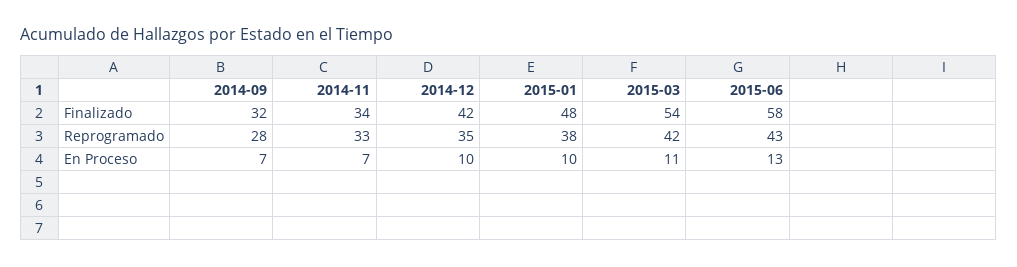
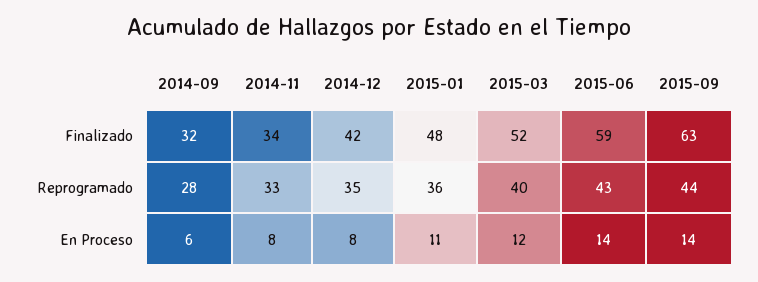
2015-03, Finalizado: 54 -> 52
2015-06, Finalizado: 58 -> 59
2015-01, Reprogramado: 38 -> 36
2015-03, Reprogramado: 42 -> 40
2014-09, En Proceso: 7 -> 6
2014-11, En Proceso: 7 -> 8
2014-12, En Proceso: 10 -> 8
2015-01, En Proceso: 10 -> 11
2015-03, En Proceso: 11 -> 12
2015-06, En Proceso: 13 -> 14
2015-09, Finalizado: none -> 63
2015-09, Reprogramado: none -> 44
2015-09, En Proceso: none -> 14

